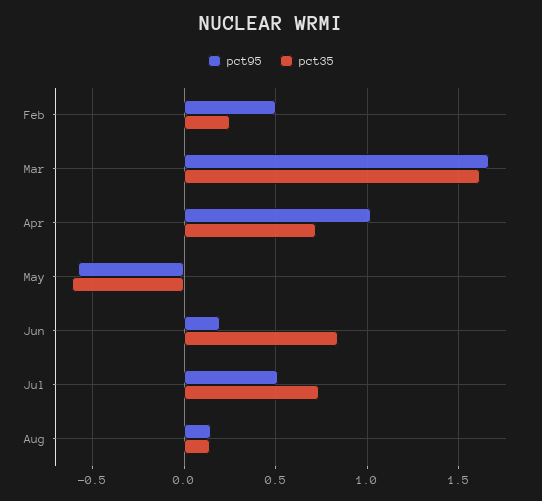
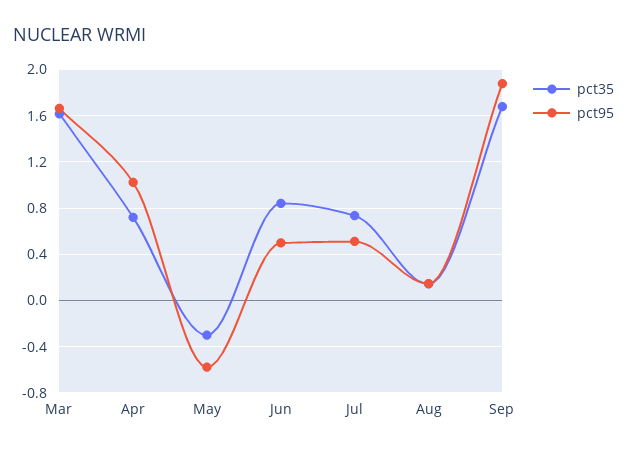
pct95, Feb: 0.5 -> none
pct35, Feb: 0.25 -> none
pct35, May: -0.6 -> -0.3
pct95, Jun: 0.2 -> 0.5
pct35, Sep: none -> 1.7
pct95, Sep: none -> 1.9

